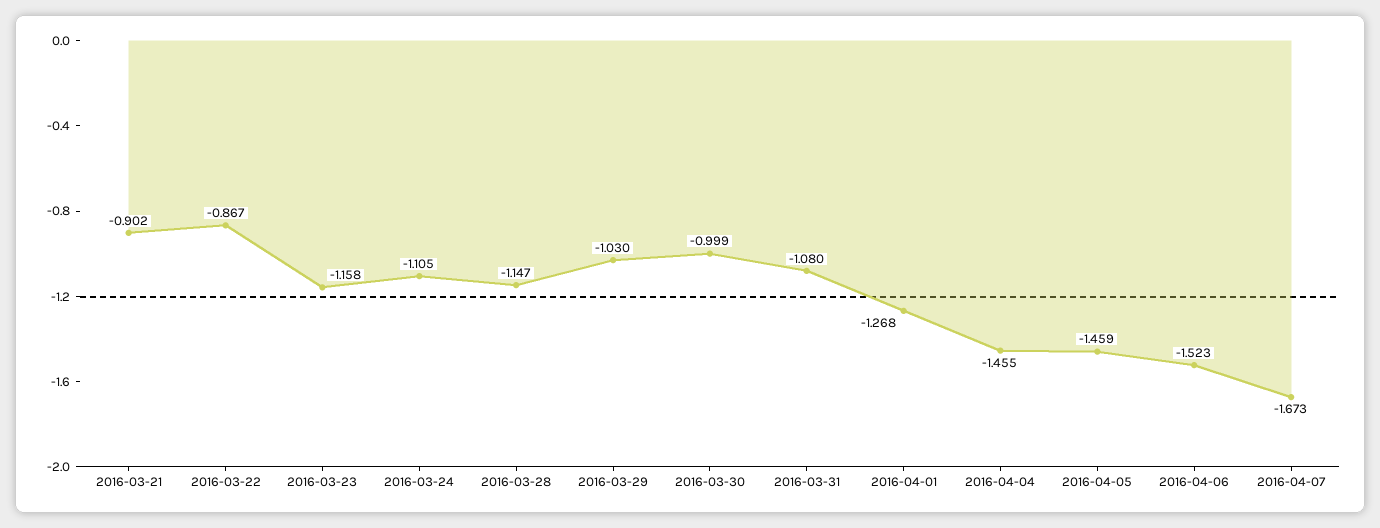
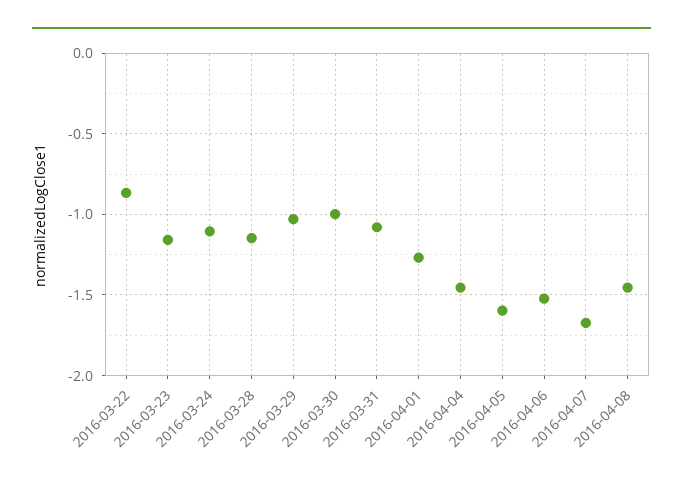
2016-03-21: -0.902 -> none
2016-04-05: -1.459 -> -1.6
2016-04-08: none -> -1.45

